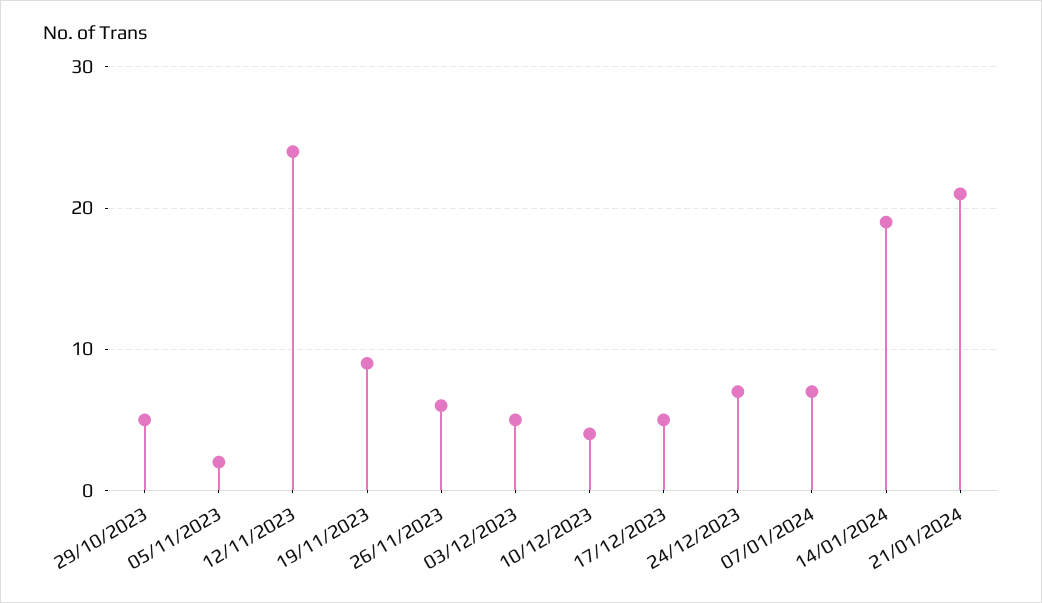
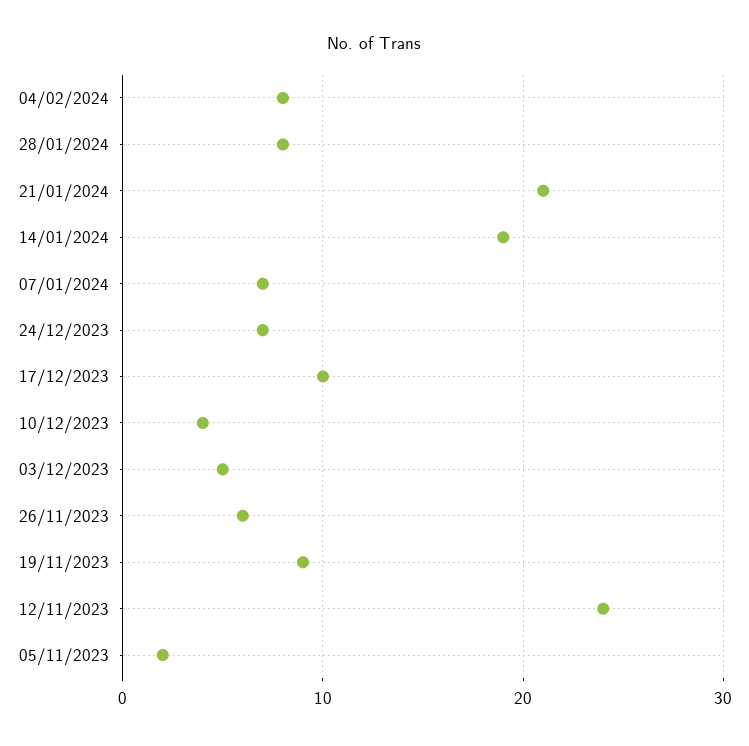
29/10/2023: 5 -> none
17/12/2023: 5 -> 10
04/02/2024: none -> 8
28/01/2024: none -> 8

